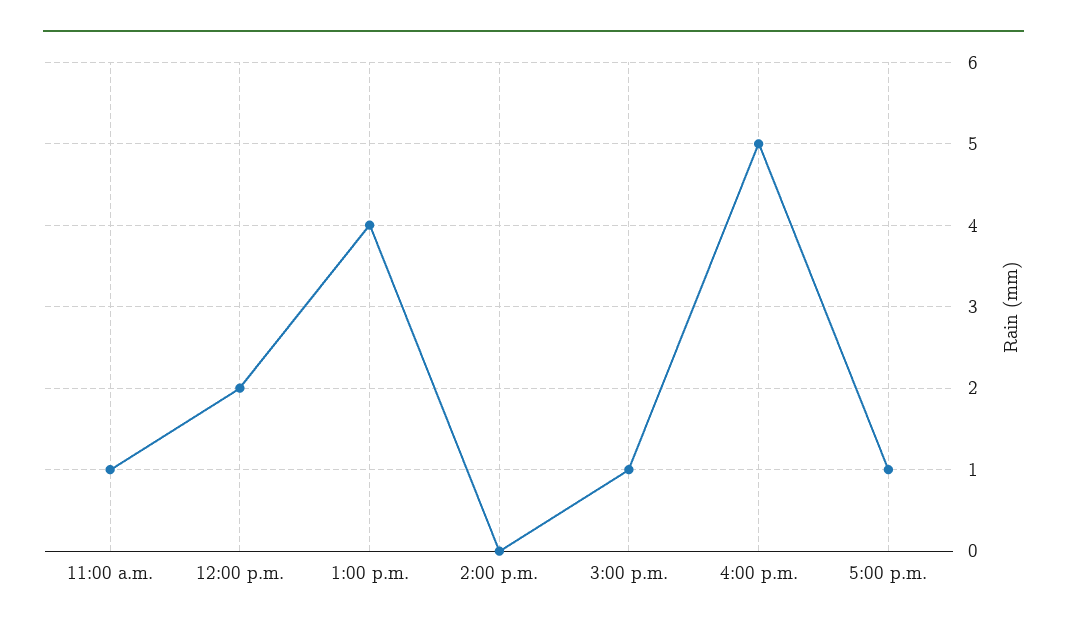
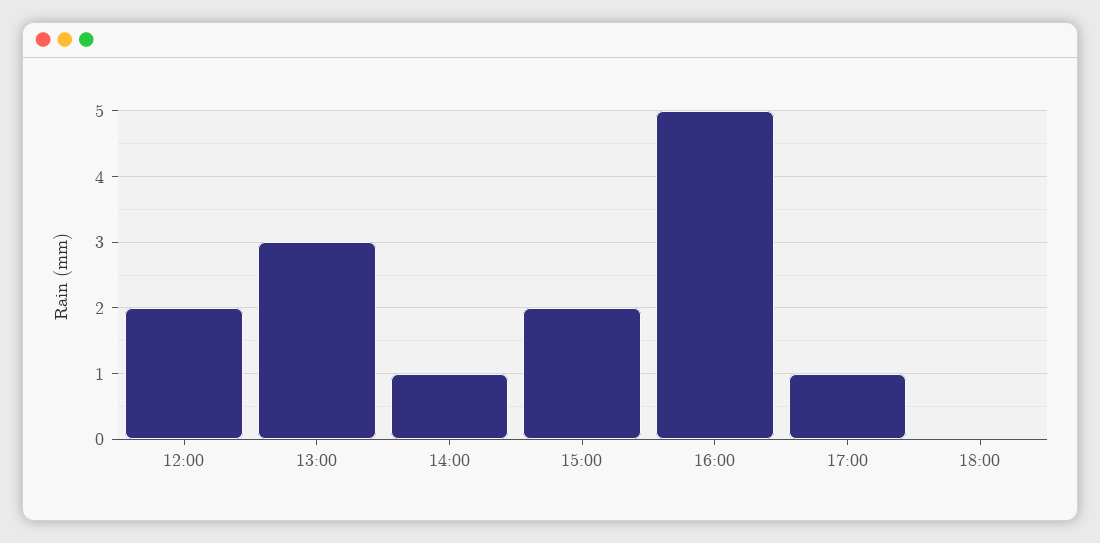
11:00 a.m.: 1 -> none
1:00 p.m.: 4 -> 3
2:00 p.m.: 0 -> 1
3:00 p.m.: 1 -> 2
18:00: none -> 0

